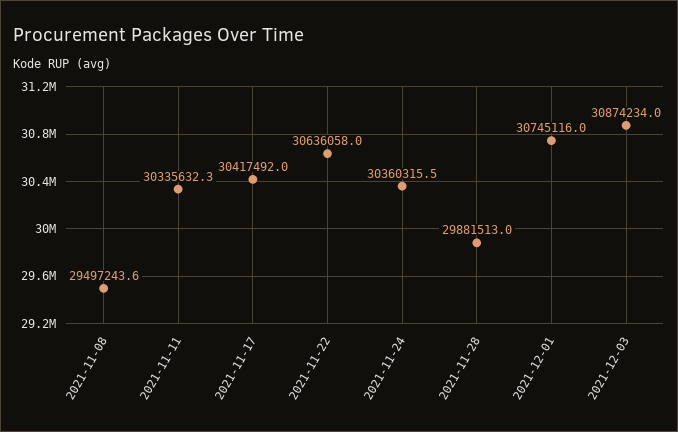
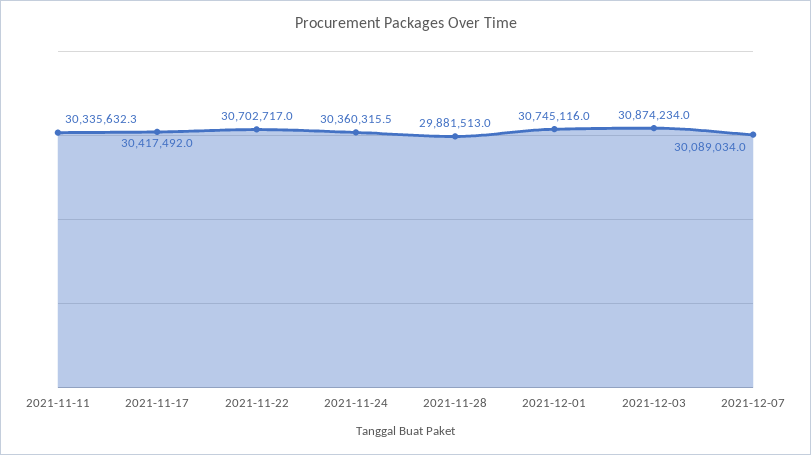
2021-11-08: 29497243.6 -> none
2021-11-22: 30636058 -> 30702717
2021-12-07: none -> 30089034

